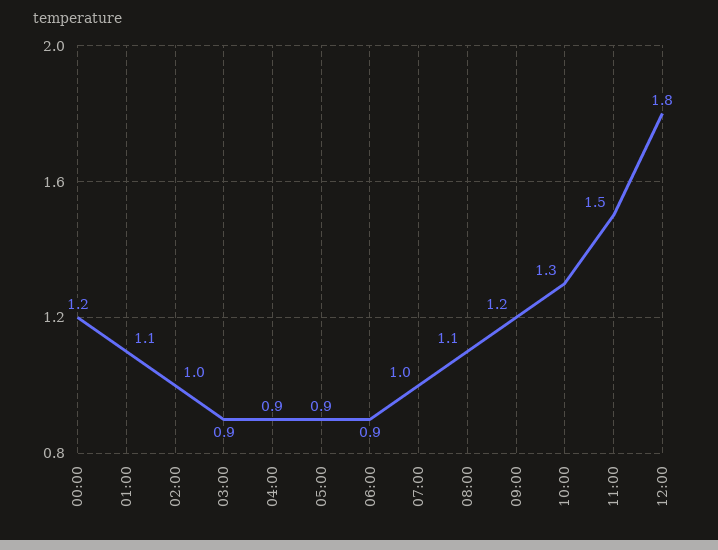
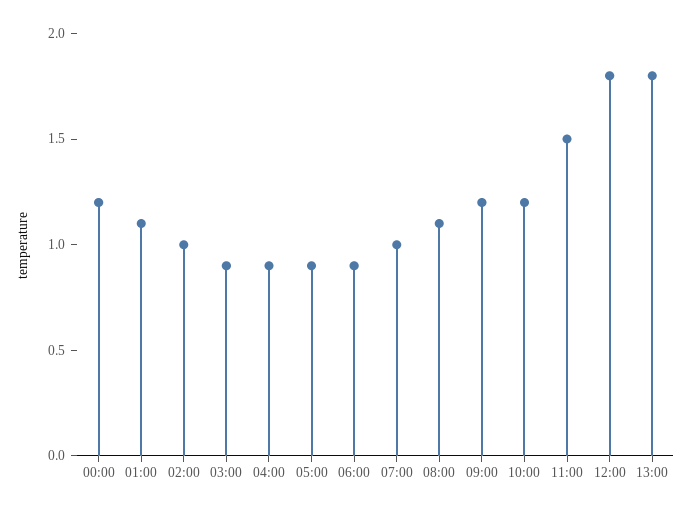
10:00: 1.3 -> 1.2
13:00: none -> 1.8

